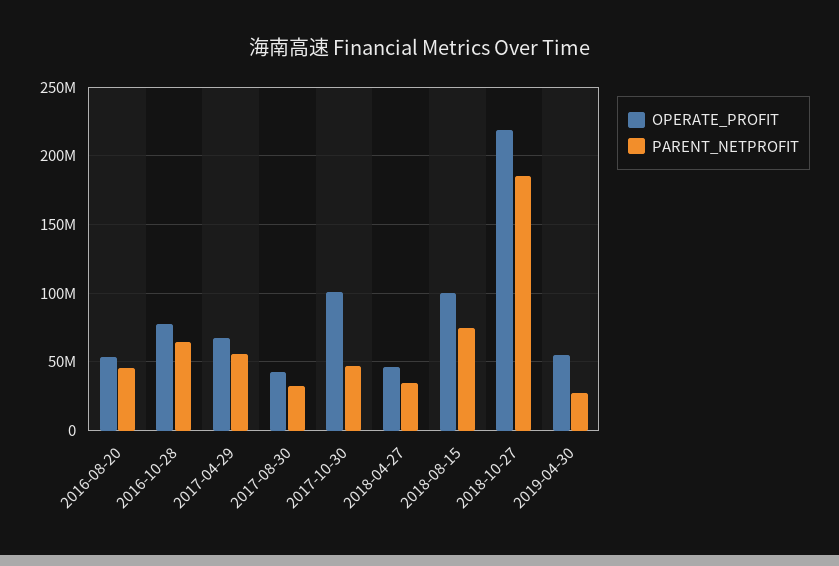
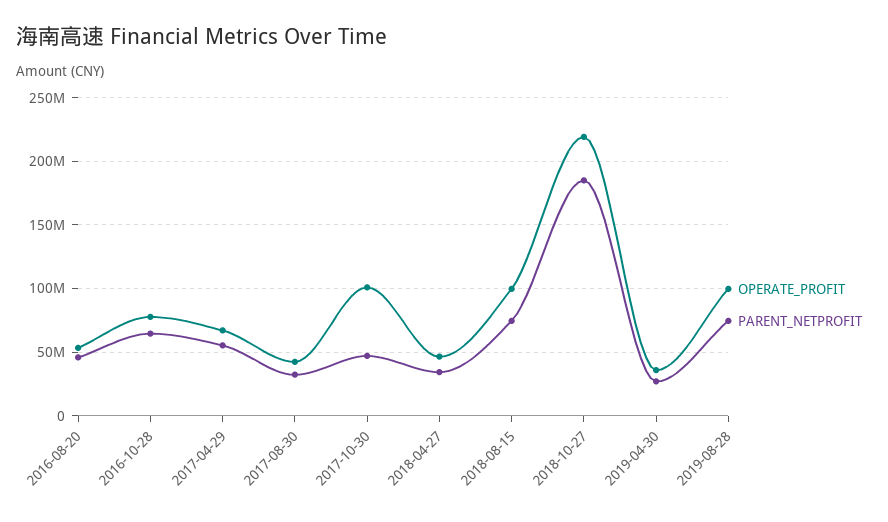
OPERATE_PROFIT, 2019-04-30: 55000000 -> 35000000
OPERATE_PROFIT, 2019-08-28: none -> 100000000
PARENT_NETPROFIT, 2019-08-28: none -> 75000000

